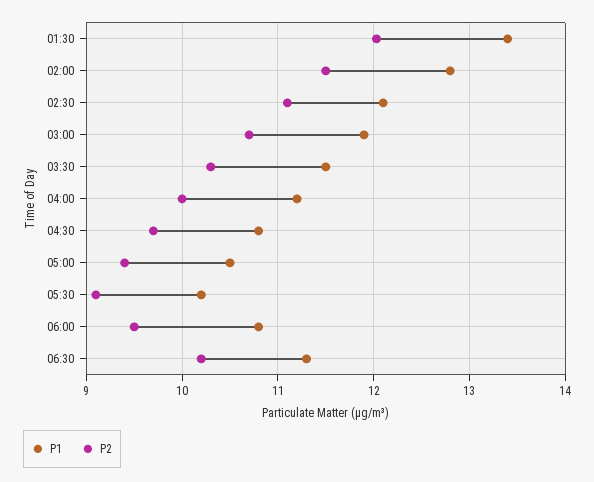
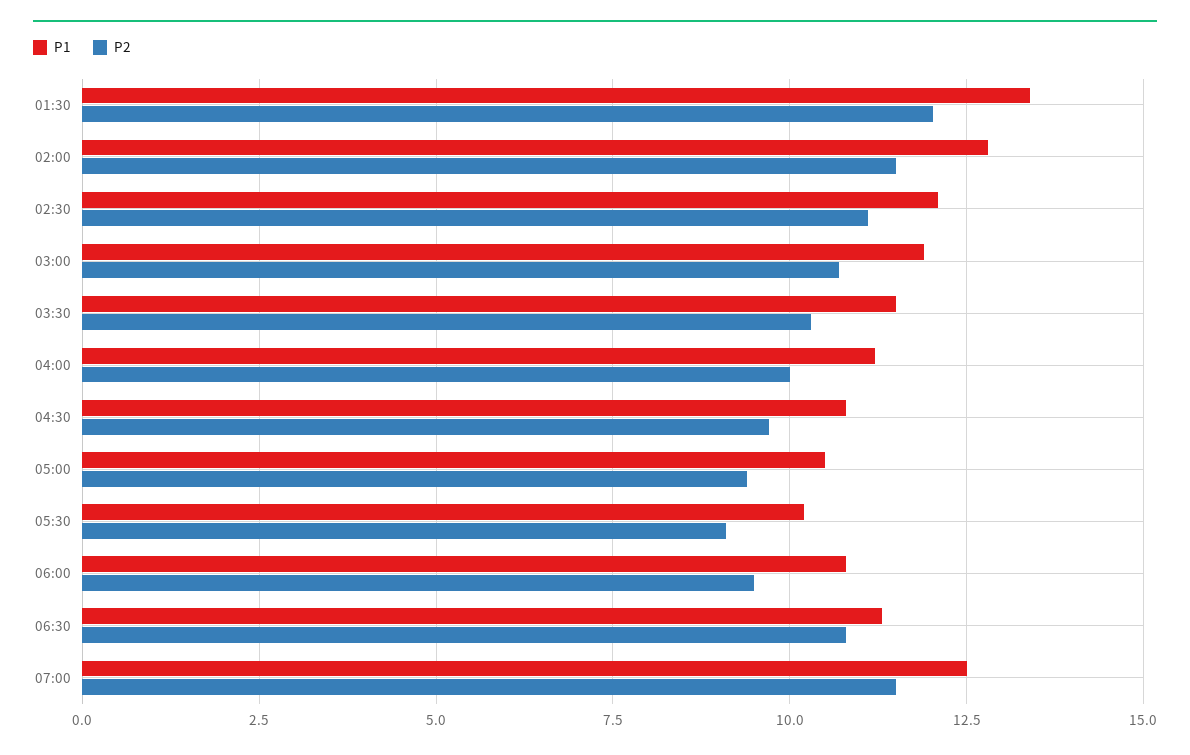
P2, 06:30: 10.2 -> 10.75
P1, 07:00: none -> 12.5
P2, 07:00: none -> 11.5

